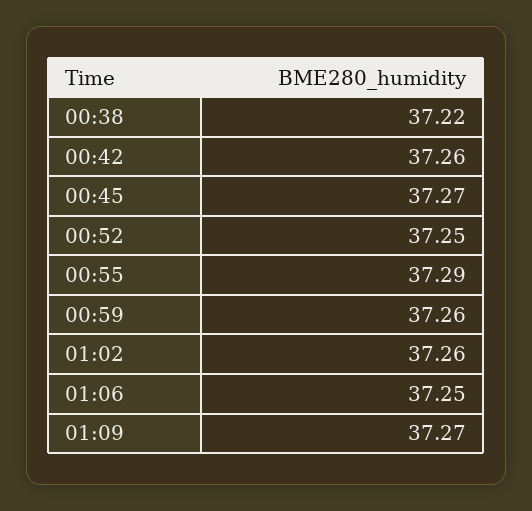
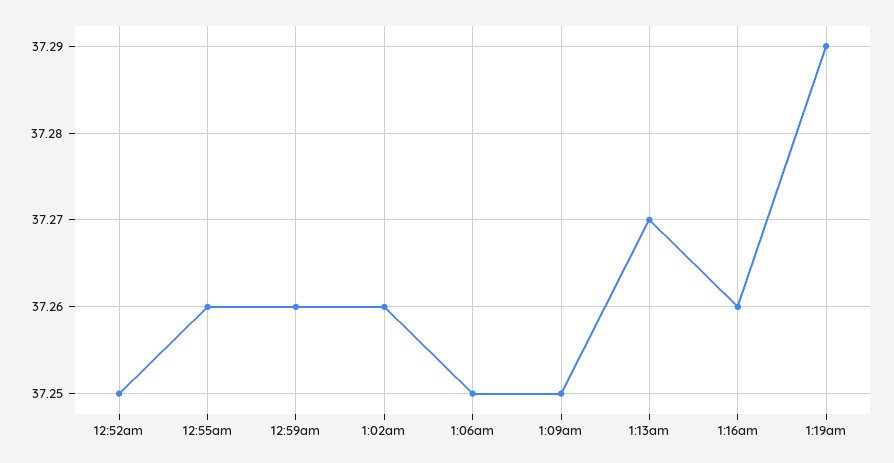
00:38: 37.22 -> none
00:42: 37.26 -> none
00:45: 37.27 -> none
00:55: 37.29 -> 37.26
01:09: 37.27 -> 37.25
1:13am: none -> 37.27
1:16am: none -> 37.26
1:19am: none -> 37.29

